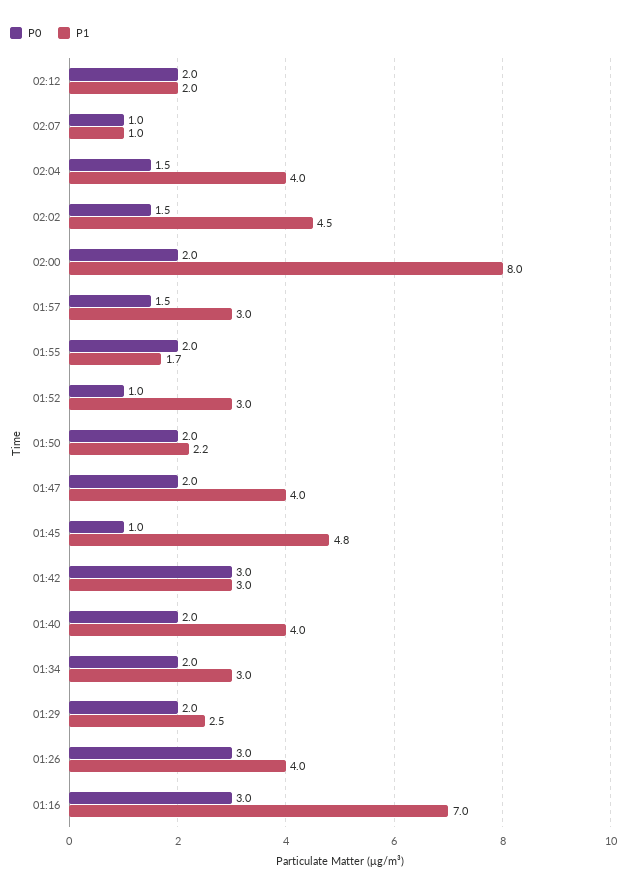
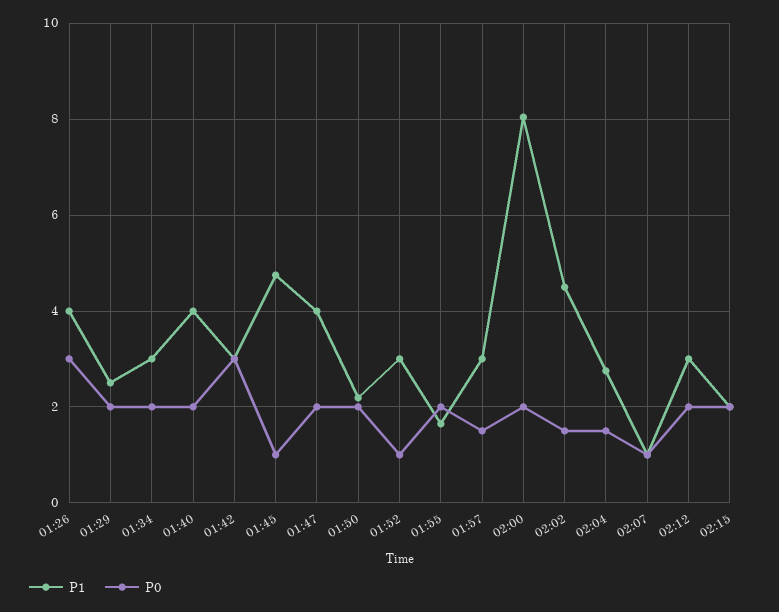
P1, 02:12: 2 -> 3
P1, 02:04: 4 -> 2.8
P0, 01:16: 3 -> none
P1, 01:16: 7 -> none
P1, 02:15: none -> 2
P0, 02:15: none -> 2

